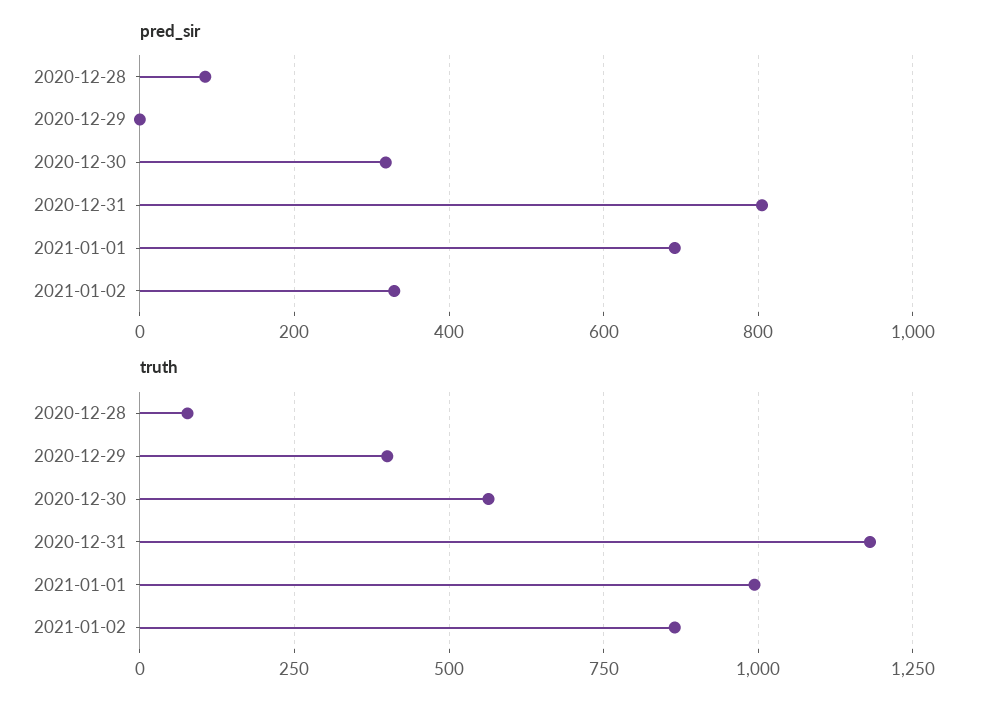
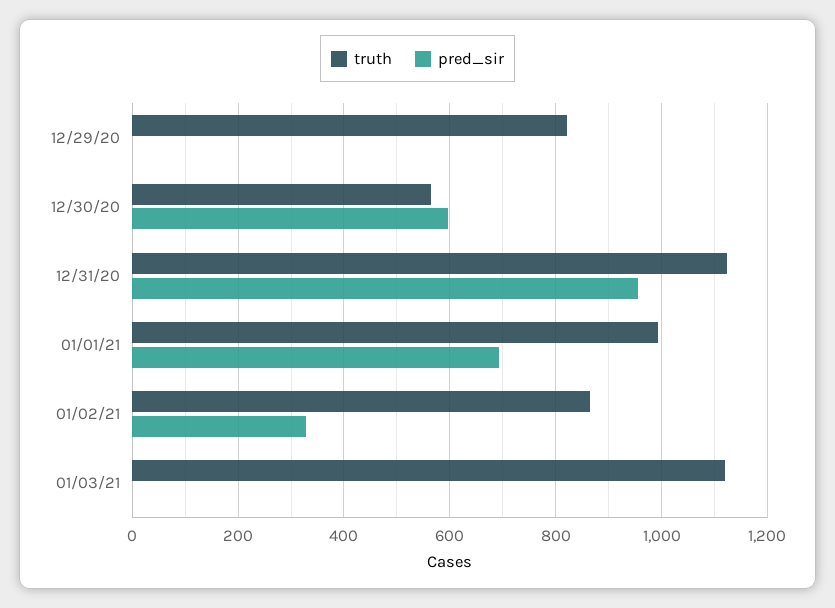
pred_sir, 2020-12-28: 80 -> none
pred_sir, 2020-12-30: 320 -> 600
pred_sir, 2020-12-31: 800 -> 960
truth, 2020-12-28: 75 -> none
truth, 2020-12-29: 400 -> 820
truth, 2020-12-31: 1175 -> 1120
truth, 01/03/21: none -> 1120
pred_sir, 01/03/21: none -> 0

